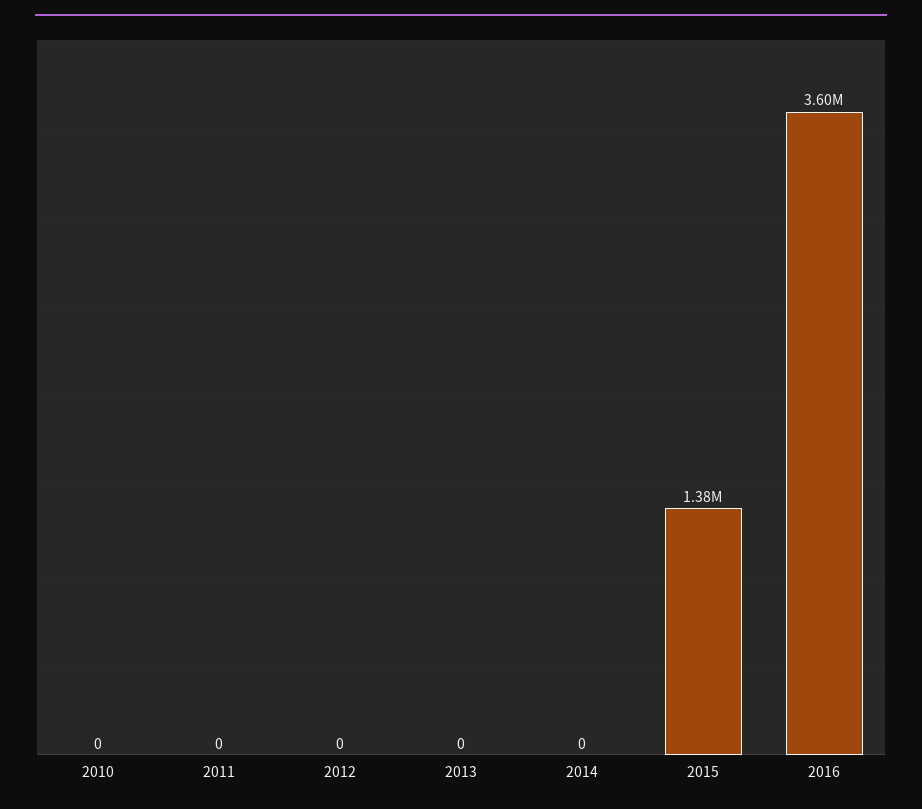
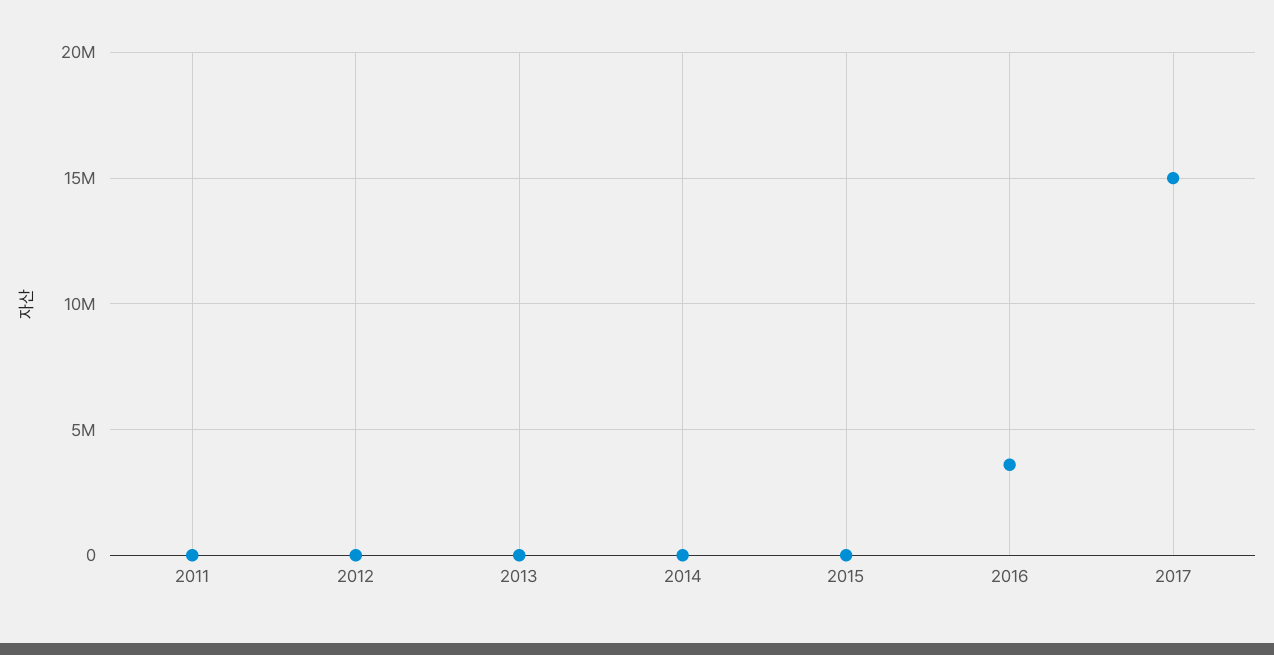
2010: 0 -> none
2015: 1380000 -> 0
2017: none -> 15000000

